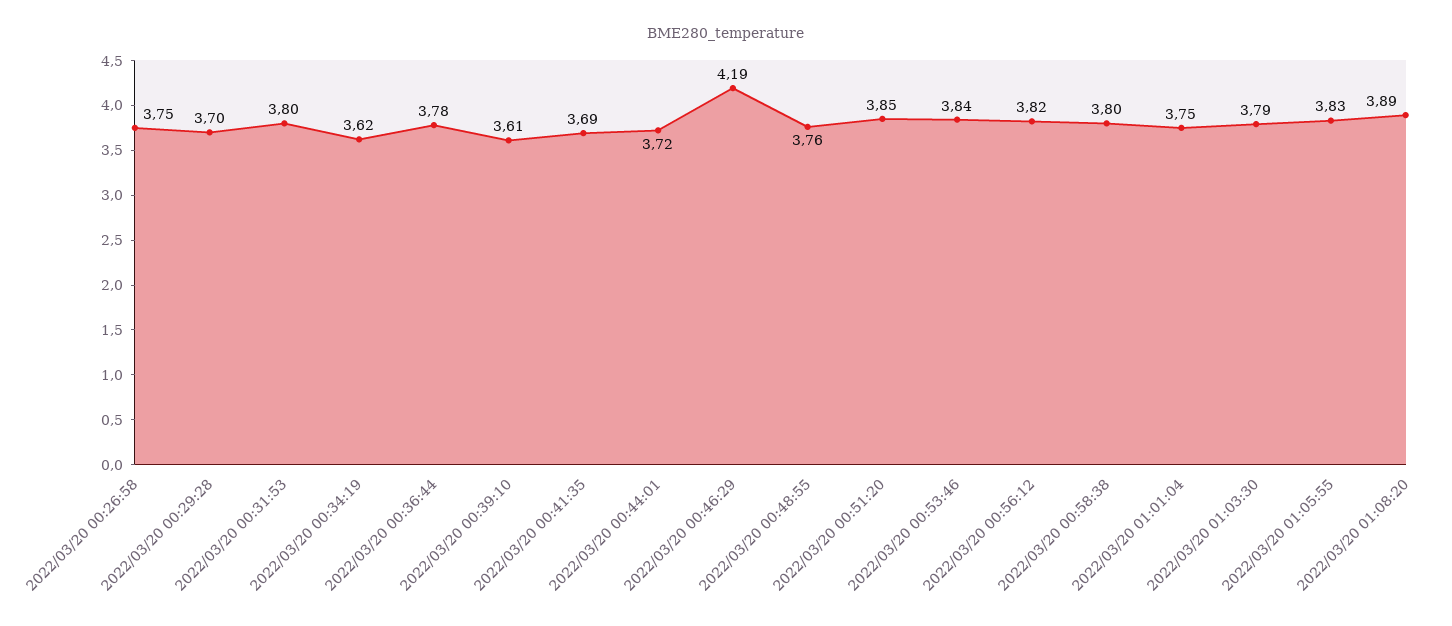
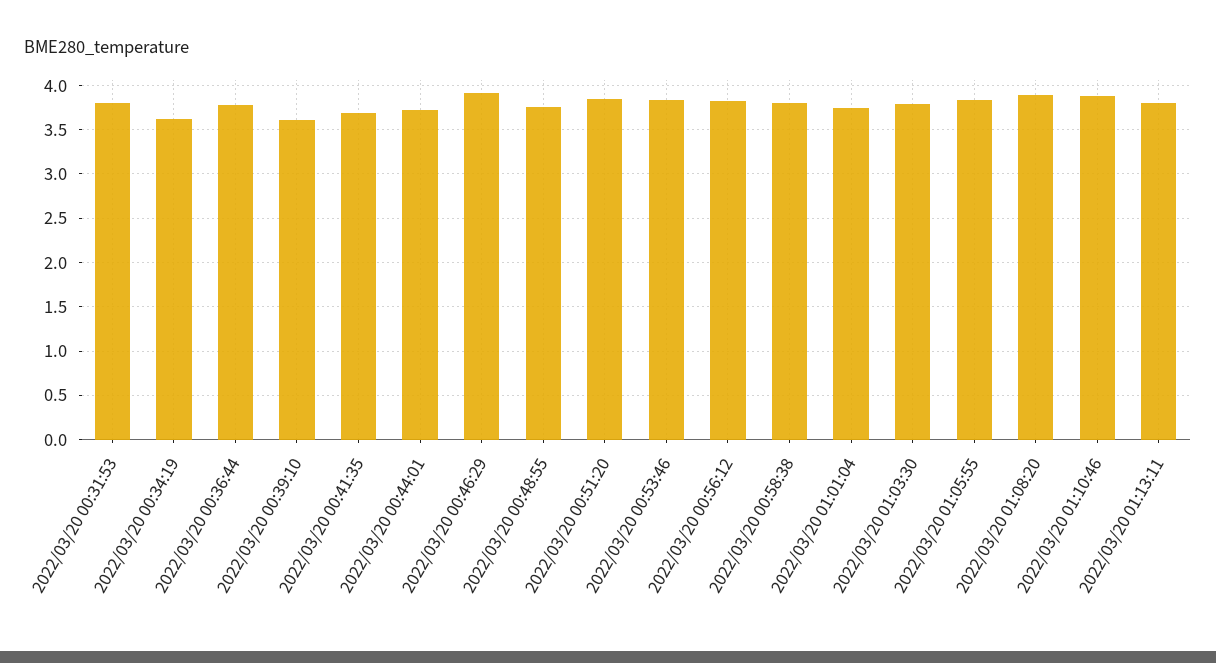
2022/03/20 00:26:58: 3.75 -> none
2022/03/20 00:29:28: 3.7 -> none
2022/03/20 00:46:29: 4.19 -> 3.9
2022/03/20 01:10:46: none -> 3.9
2022/03/20 01:13:11: none -> 3.8

